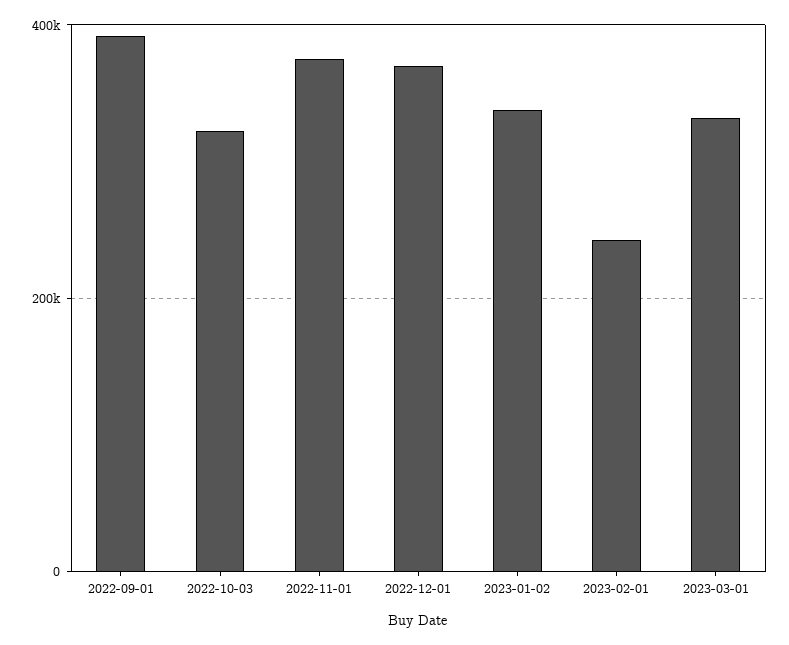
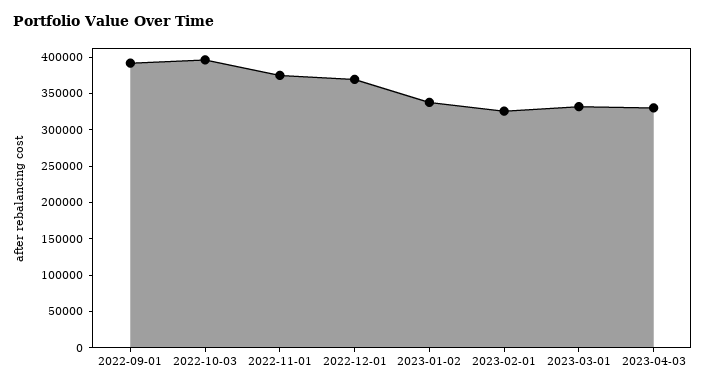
2022-10-03: 320000 -> 400000
2023-02-01: 240000 -> 325000
2023-04-03: none -> 325000

